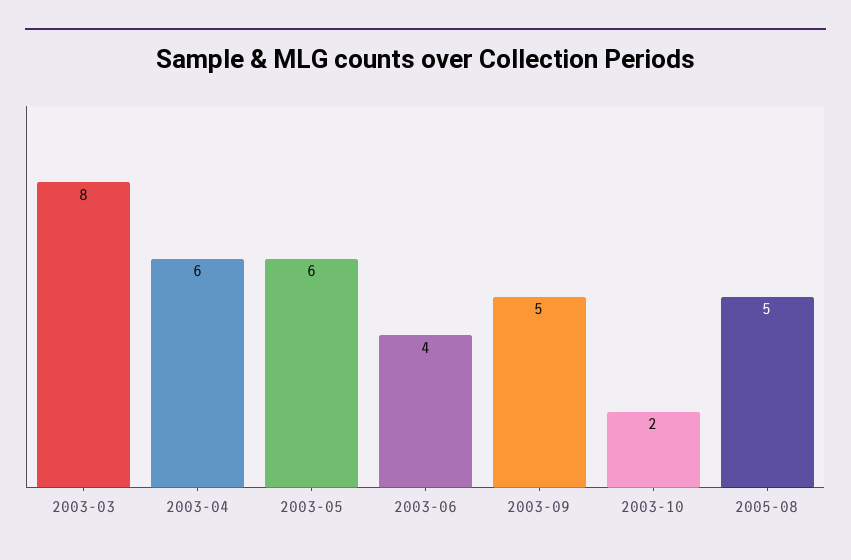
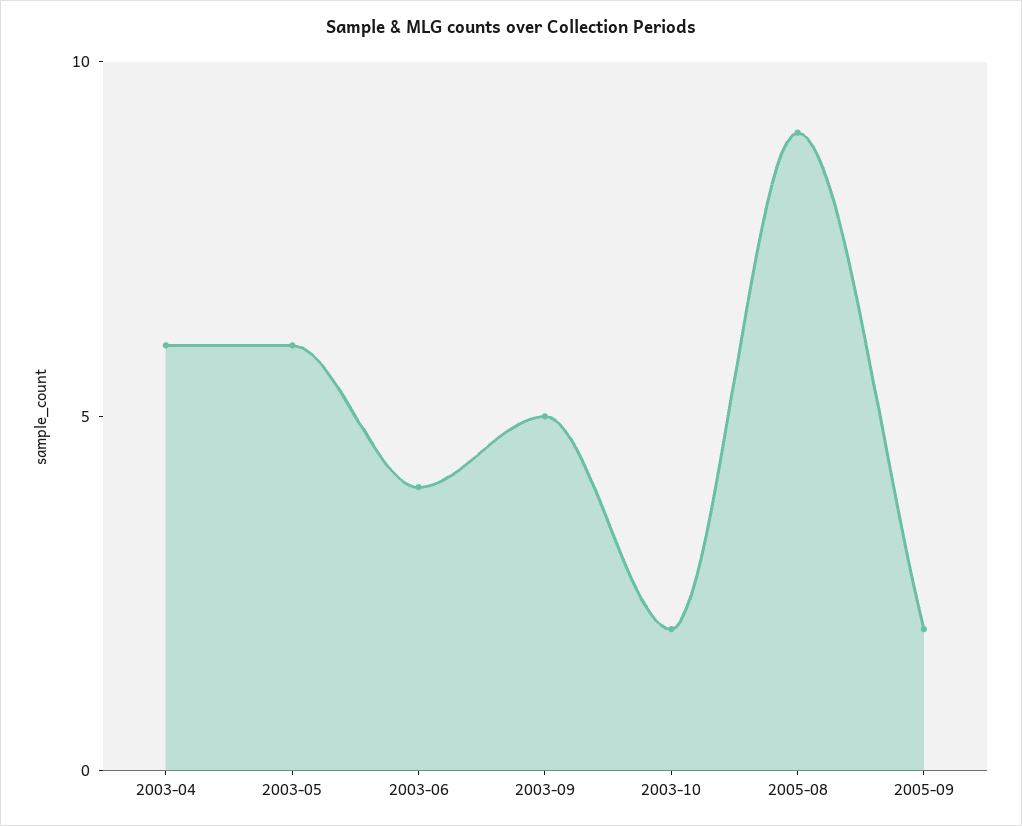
2003-03: 8 -> none
2005-08: 5 -> 9
2005-09: none -> 2

